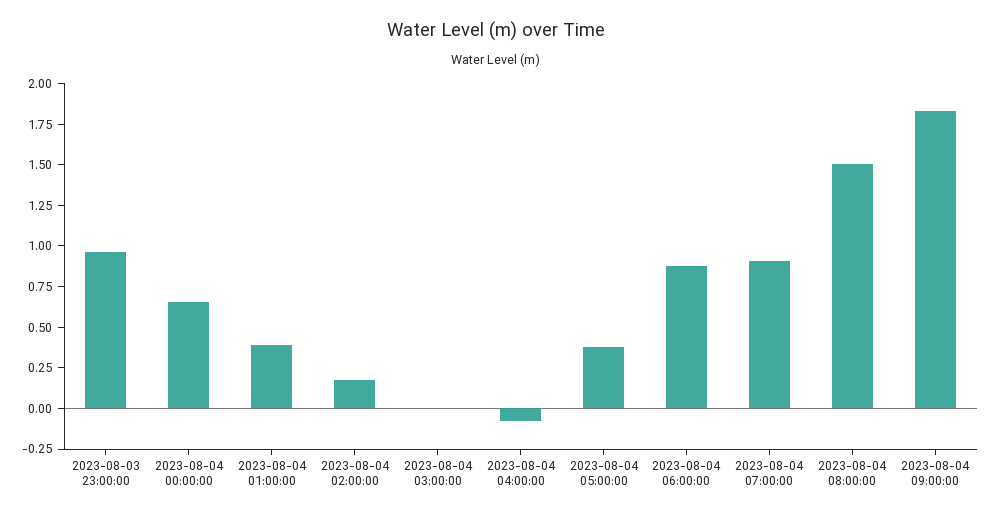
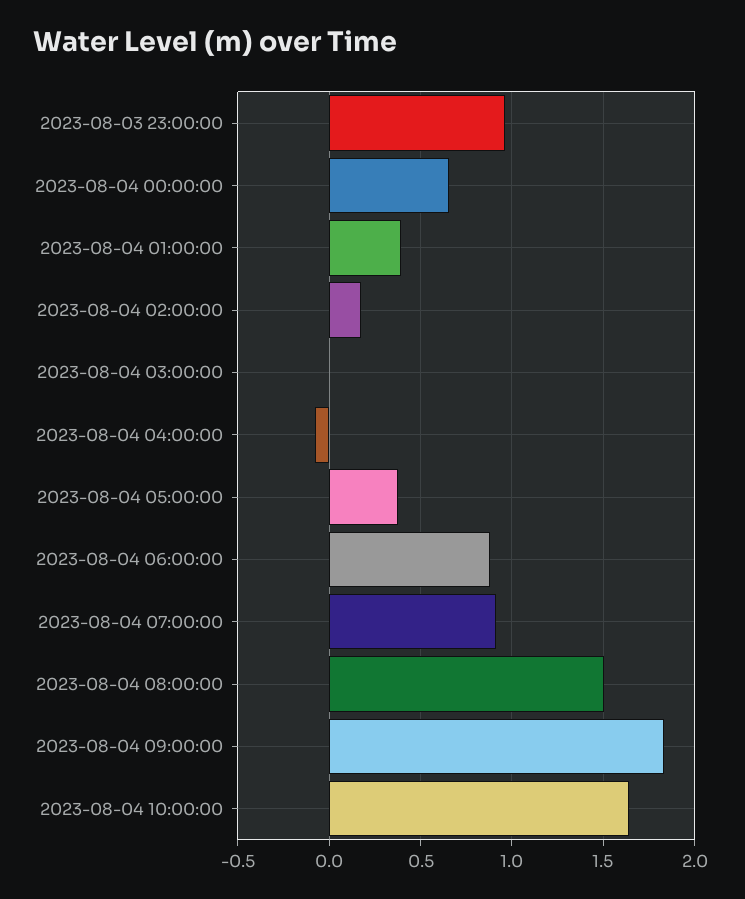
2023-08-04 10:00:00: none -> 1.65

